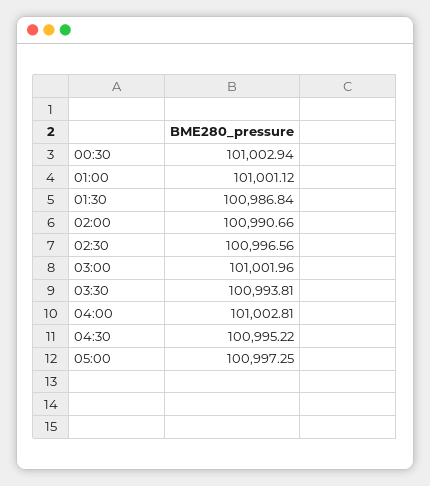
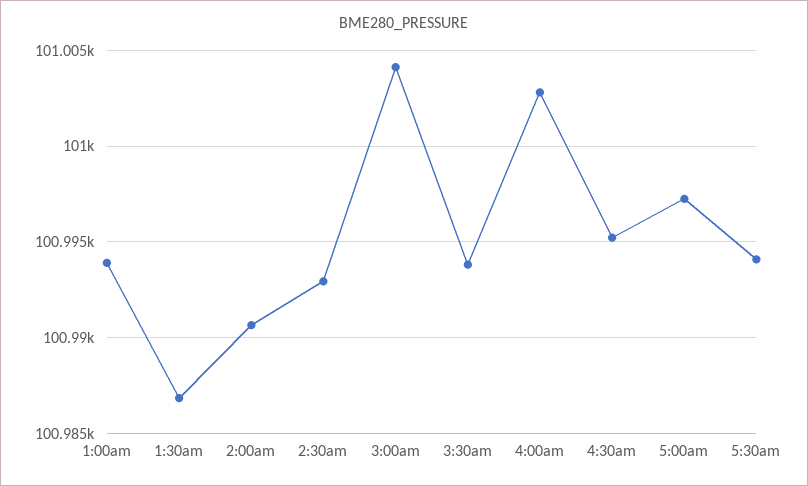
00:30: 101002.94 -> none
01:00: 101001.12 -> 100994
02:30: 100996.56 -> 100993
03:00: 101001.96 -> 101004
5:30am: none -> 100994

